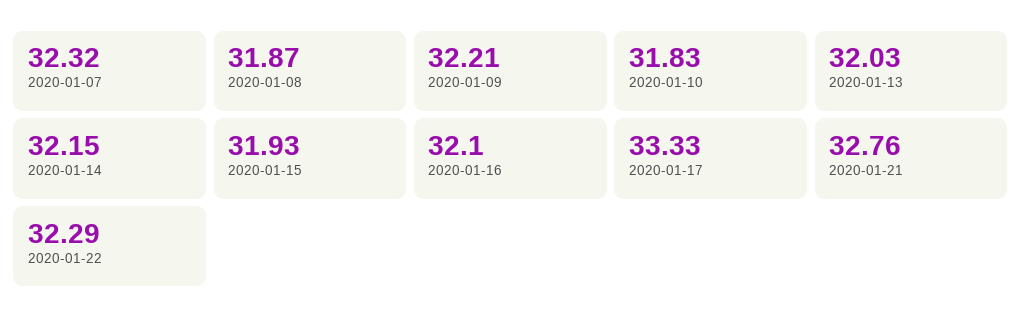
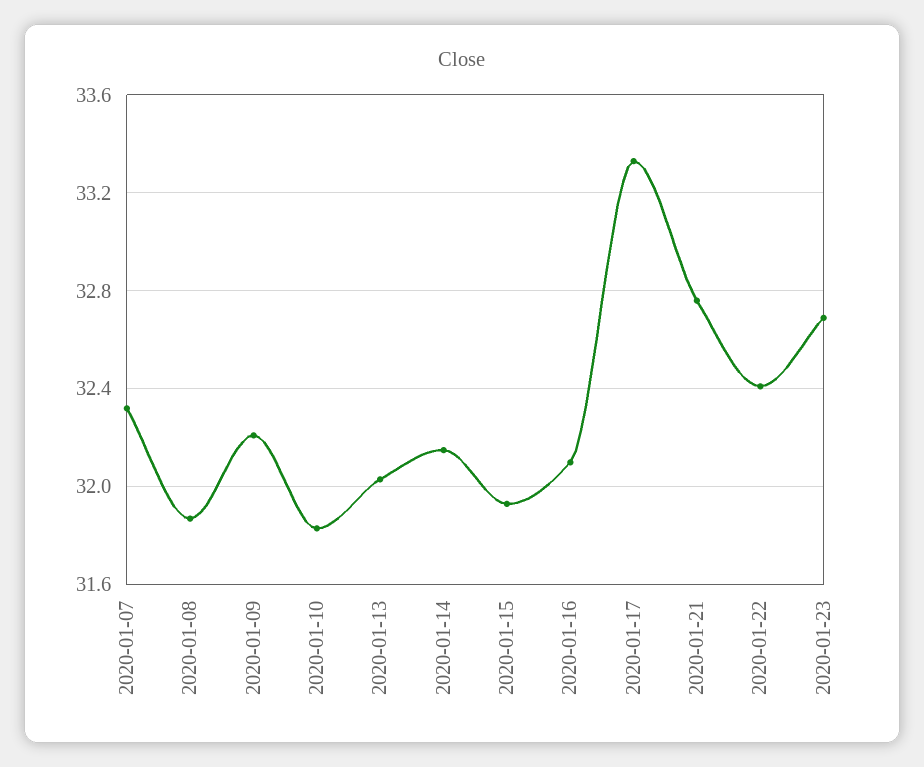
2020-01-22: 32.29 -> 32.4
2020-01-23: none -> 32.7

